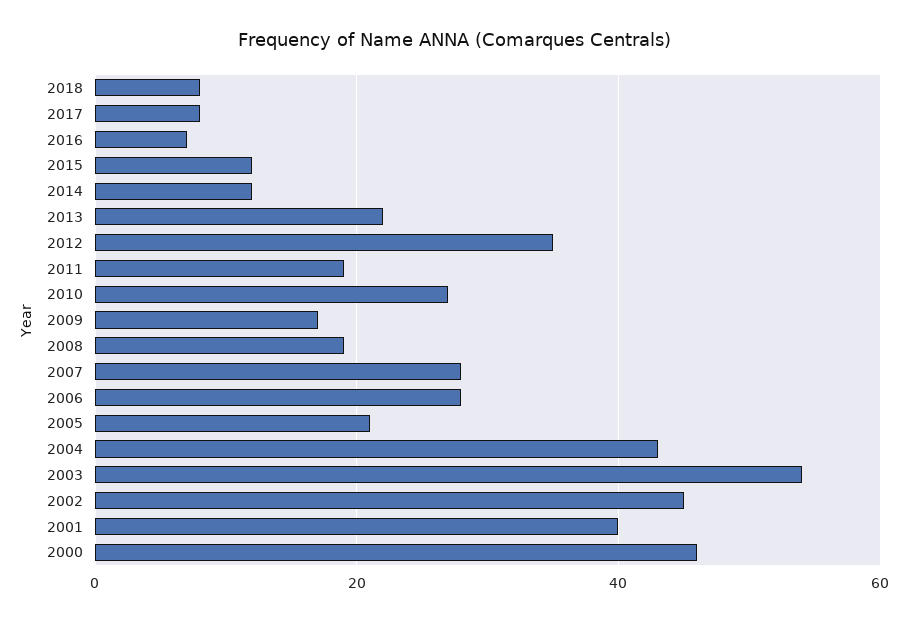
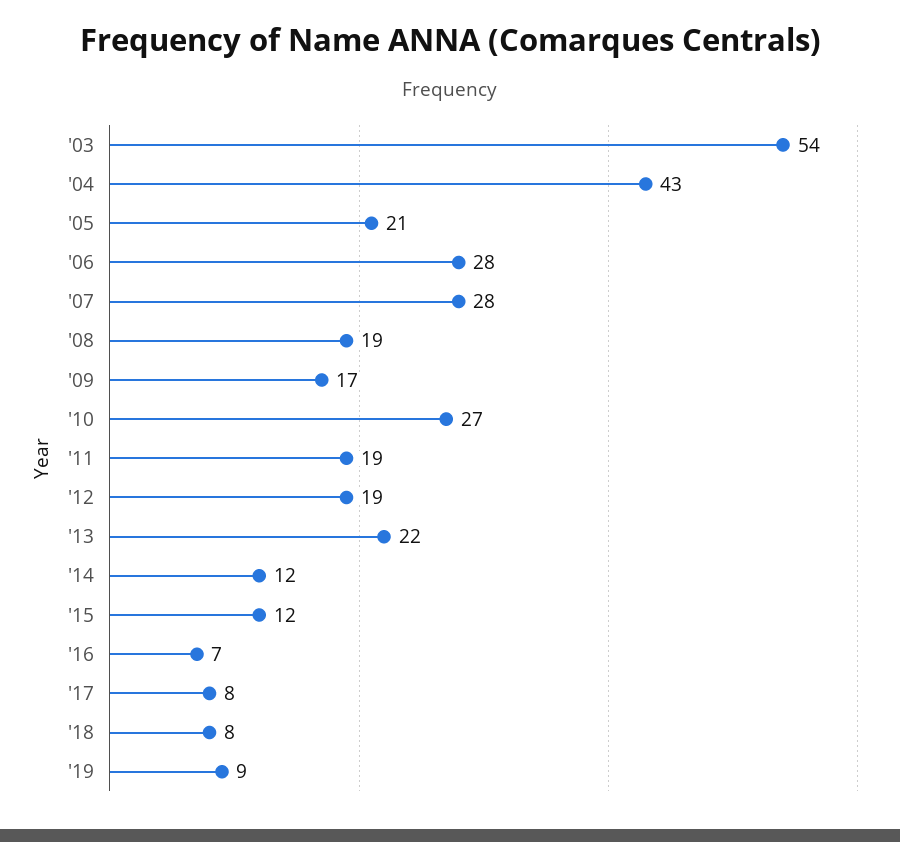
2012: 35 -> 19
2002: 45 -> none
2001: 40 -> none
2000: 45 -> none
'19: none -> 9

